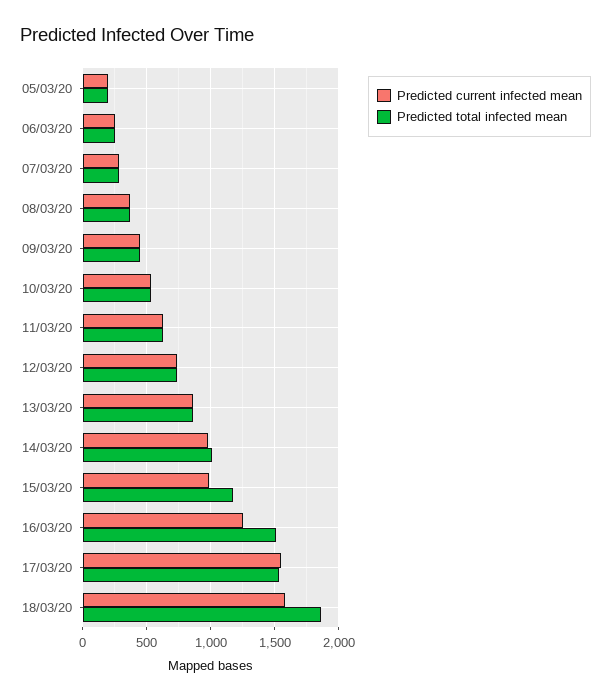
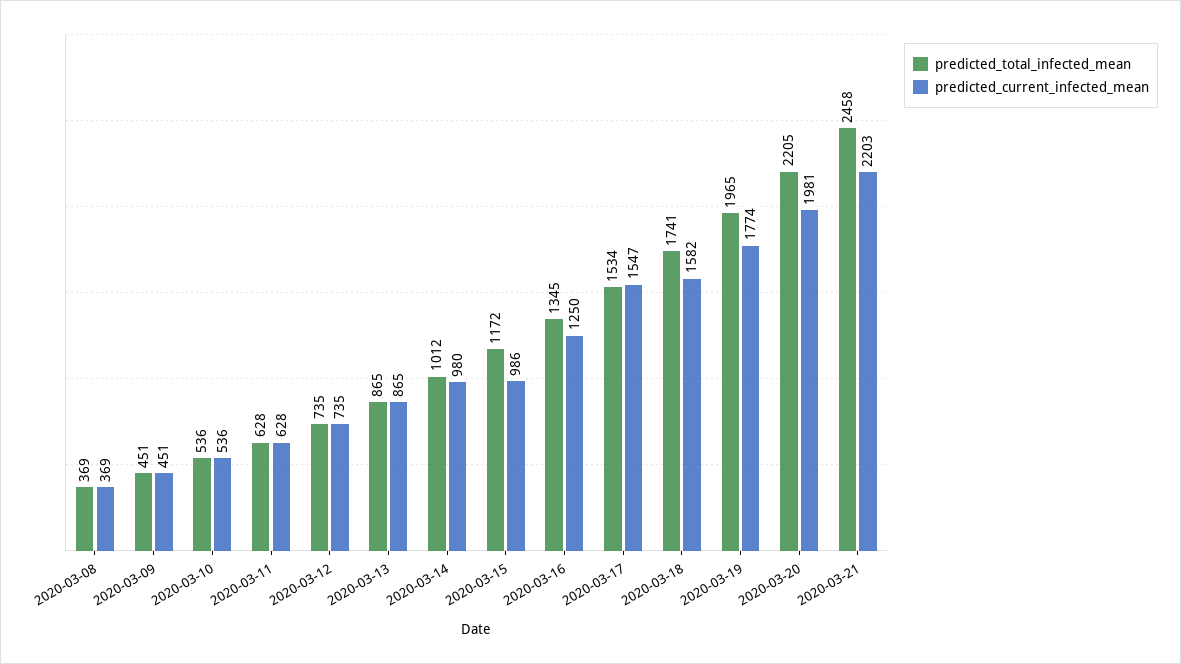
Predicted current infected mean, 05/03/20: 200 -> none
Predicted total infected mean, 05/03/20: 200 -> none
Predicted current infected mean, 06/03/20: 250 -> none
Predicted total infected mean, 06/03/20: 250 -> none
Predicted current infected mean, 07/03/20: 300 -> none
Predicted total infected mean, 07/03/20: 300 -> none
Predicted total infected mean, 16/03/20: 1500 -> 1345
Predicted total infected mean, 18/03/20: 1850 -> 1741
Predicted total infected mean, 2020-03-19: none -> 1965
Predicted current infected mean, 2020-03-19: none -> 1774
Predicted total infected mean, 2020-03-20: none -> 2205
Predicted current infected mean, 2020-03-20: none -> 1981
Predicted total infected mean, 2020-03-21: none -> 2458
Predicted current infected mean, 2020-03-21: none -> 2203

